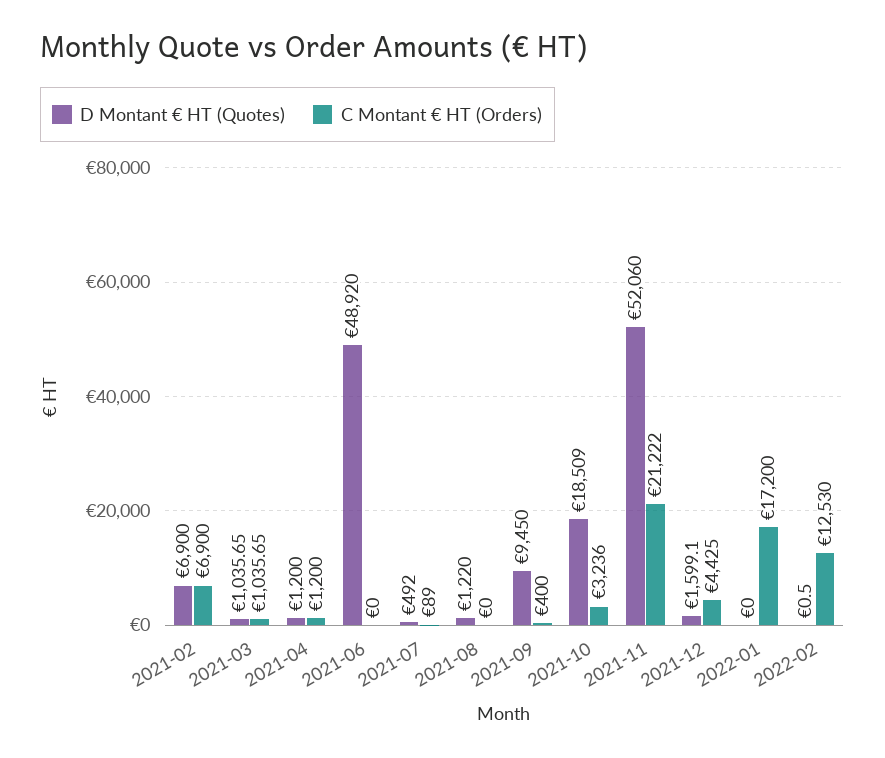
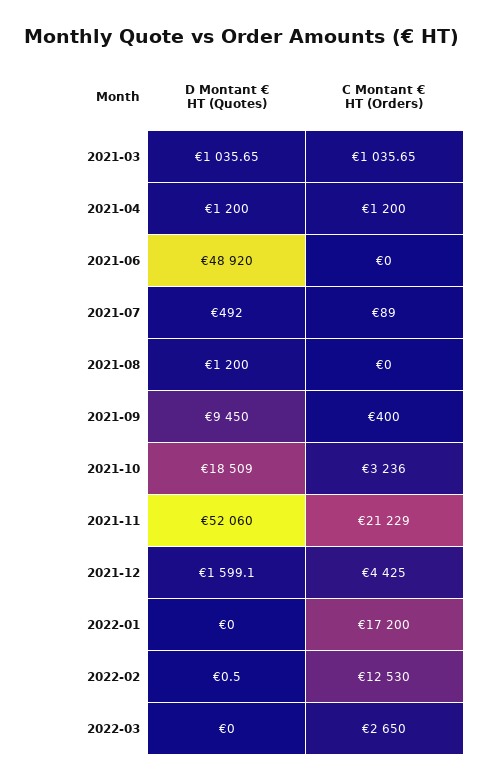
D Montant € HT (Quotes), 2021-02: 6900 -> none
C Montant € HT (Orders), 2021-02: 6900 -> none
D Montant € HT (Quotes), 2021-08: 1220 -> 1200
C Montant € HT (Orders), 2021-11: 21222 -> 21229
D Montant € HT (Quotes), 2022-03: none -> 0
C Montant € HT (Orders), 2022-03: none -> 2650

